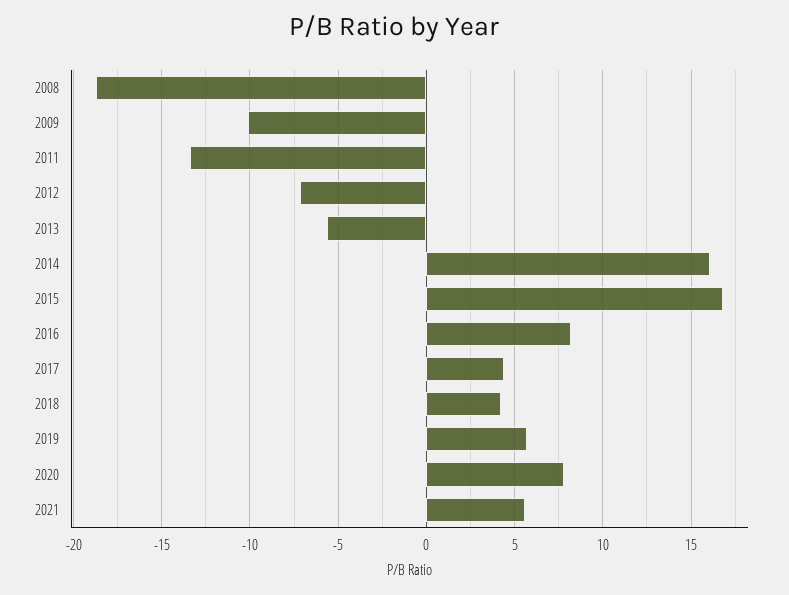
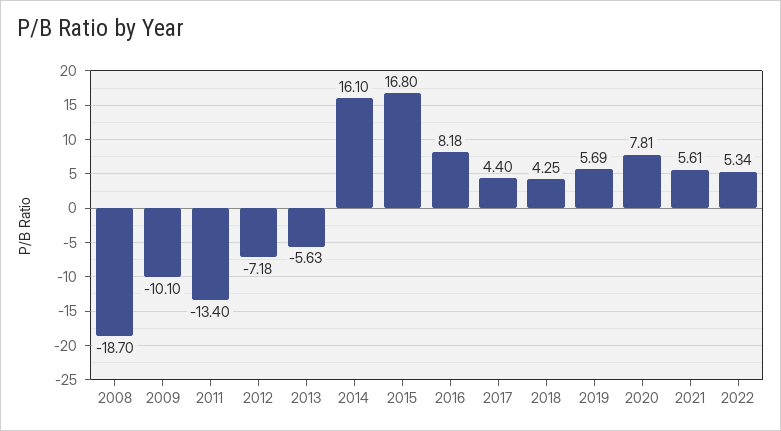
2022: none -> 5.34

